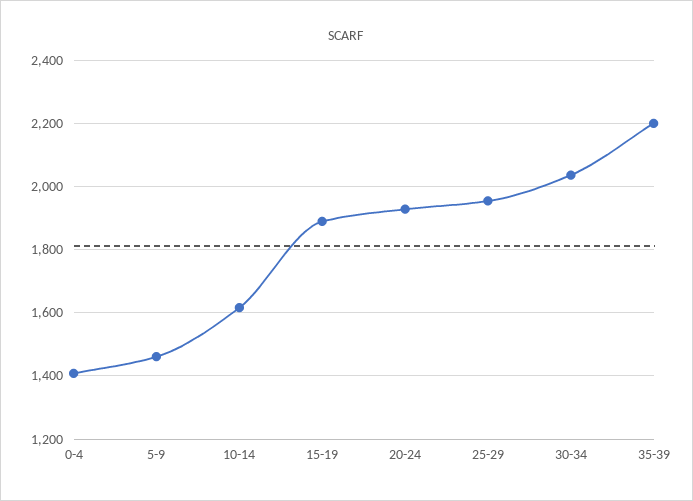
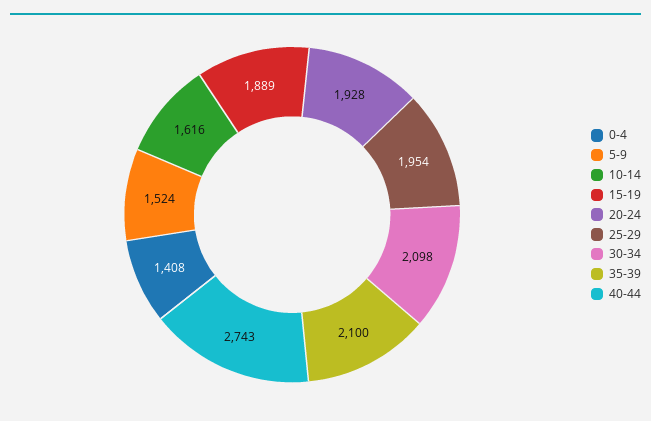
5-9: 1460 -> 1524
30-34: 2040 -> 2098
35-39: 2200 -> 2100
40-44: none -> 2743

